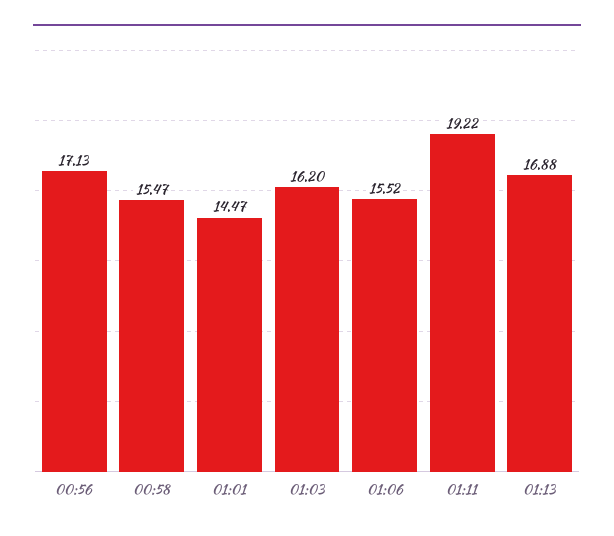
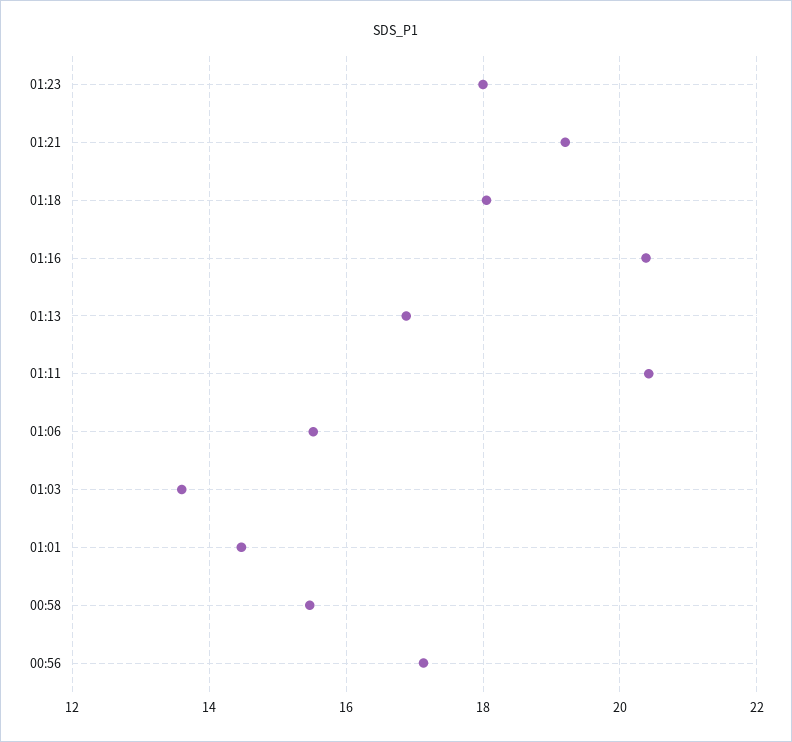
01:03: 16.2 -> 13.6
01:11: 19.22 -> 20.4
01:23: none -> 18
01:21: none -> 19.2
01:18: none -> 18
01:16: none -> 20.4

